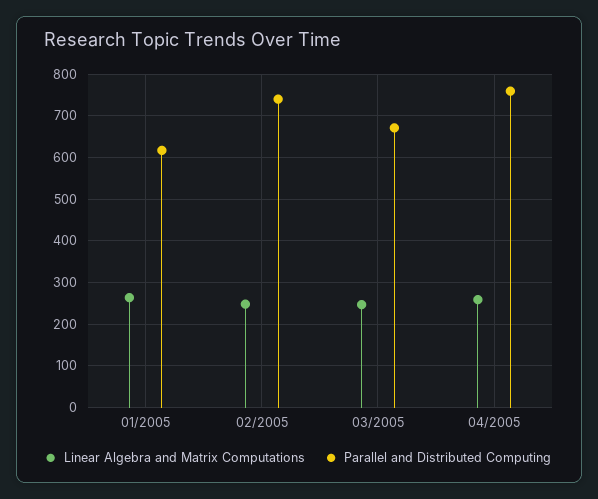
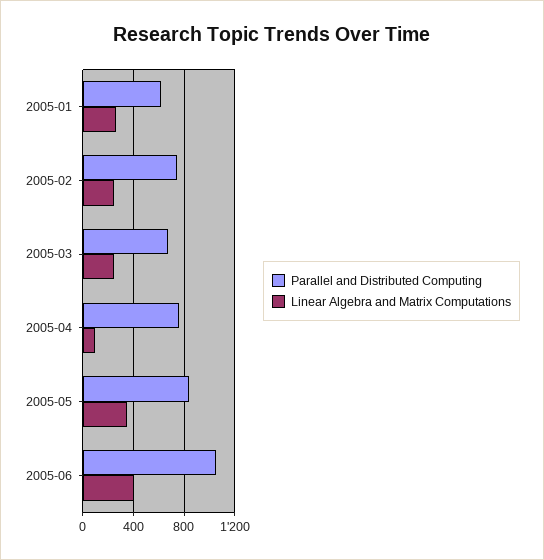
Linear Algebra and Matrix Computations, 04/2005: 260 -> 100
Parallel and Distributed Computing, 2005-05: none -> 850
Linear Algebra and Matrix Computations, 2005-05: none -> 350
Parallel and Distributed Computing, 2005-06: none -> 1050
Linear Algebra and Matrix Computations, 2005-06: none -> 400

